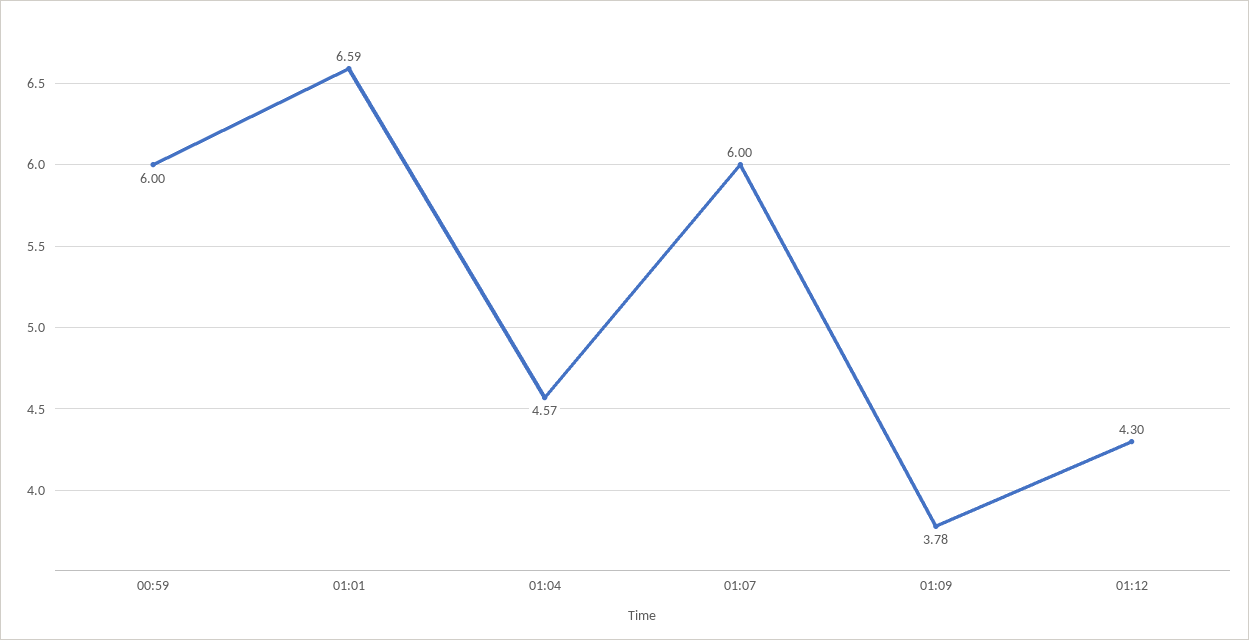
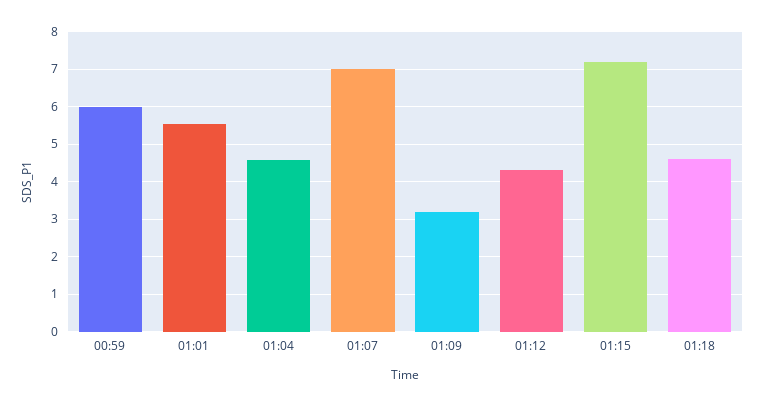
01:01: 6.59 -> 5.6
01:07: 6 -> 7
01:09: 3.78 -> 3.2
01:15: none -> 7.2
01:18: none -> 4.6

